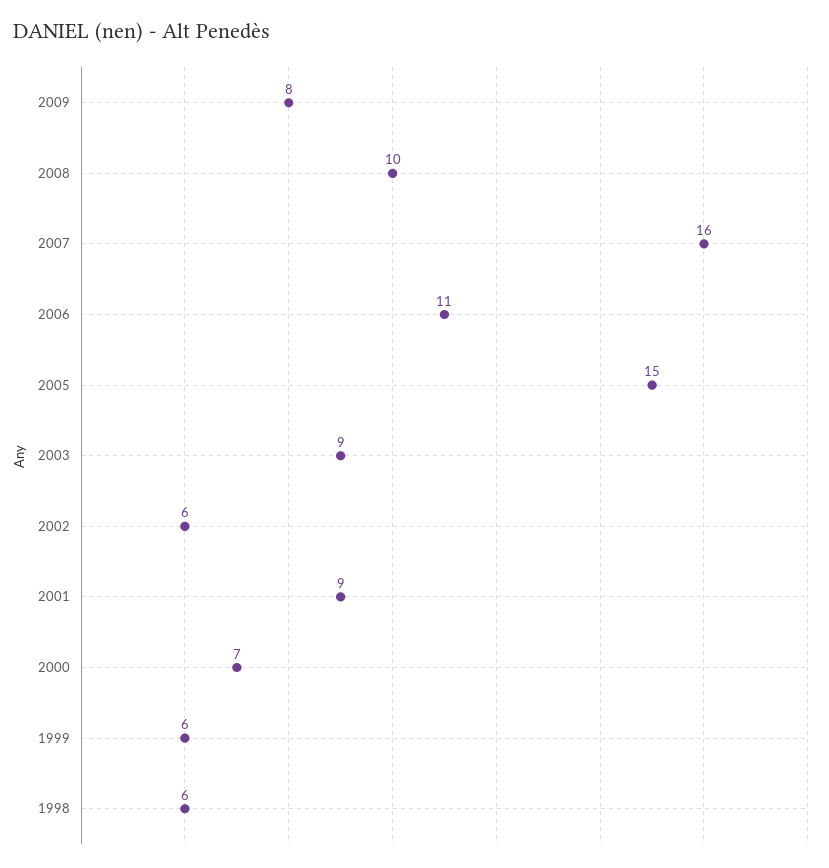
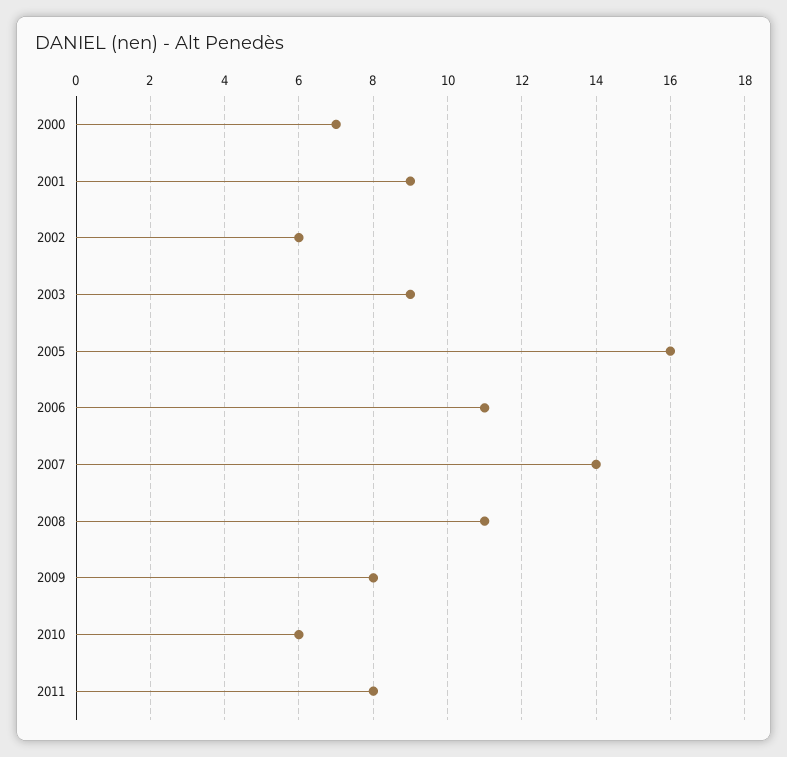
2008: 10 -> 11
2007: 16 -> 14
2005: 15 -> 16
1999: 6 -> none
1998: 6 -> none
2010: none -> 6
2011: none -> 8

